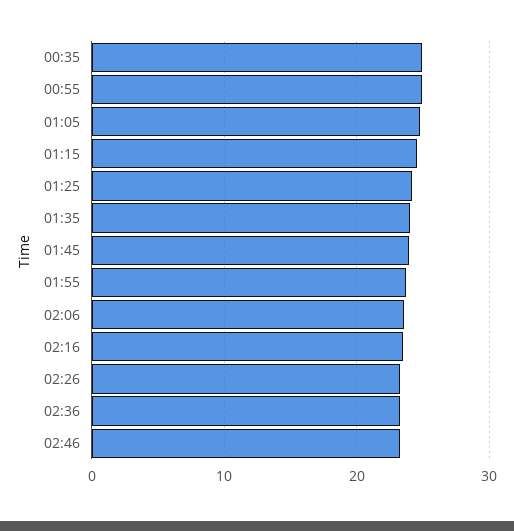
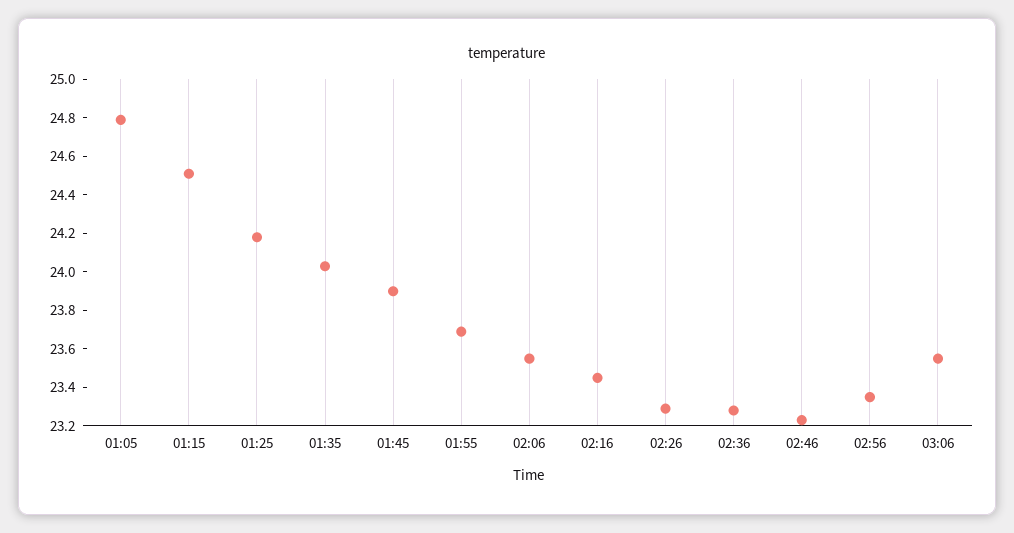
00:35: 25 -> none
00:55: 25 -> none
02:56: none -> 23.35
03:06: none -> 23.55

